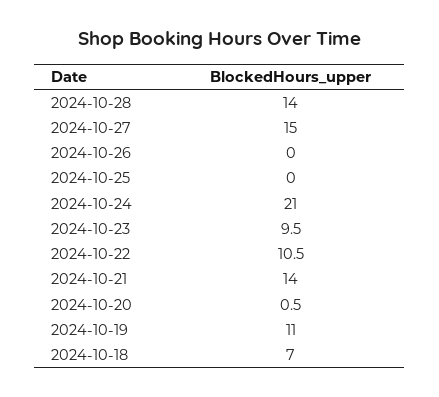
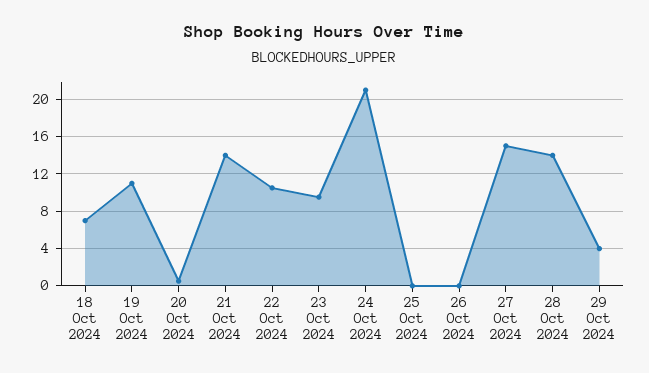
29 Oct 2024: none -> 4

